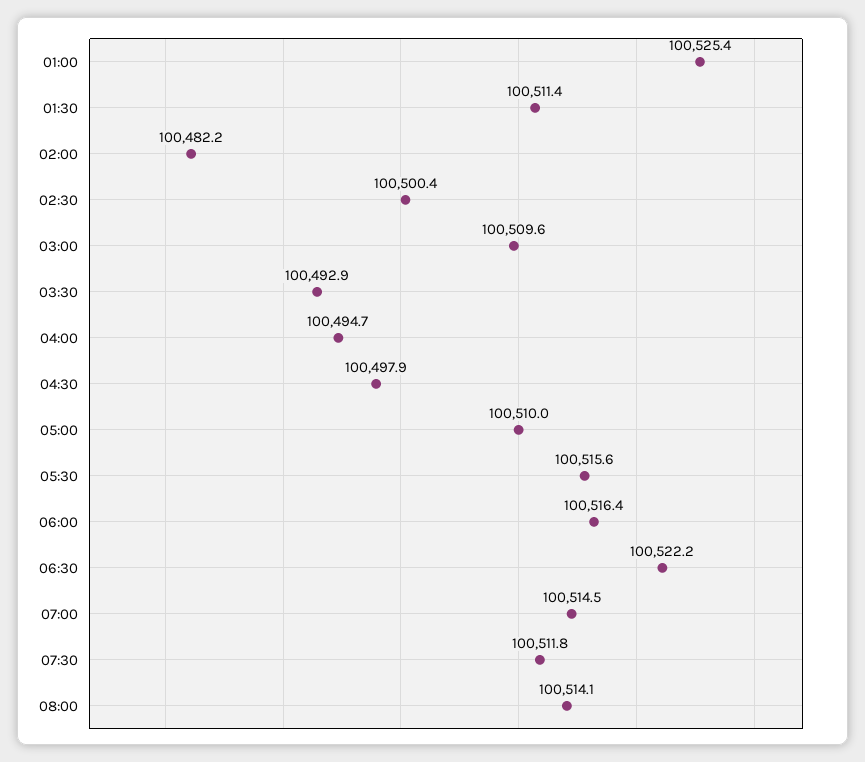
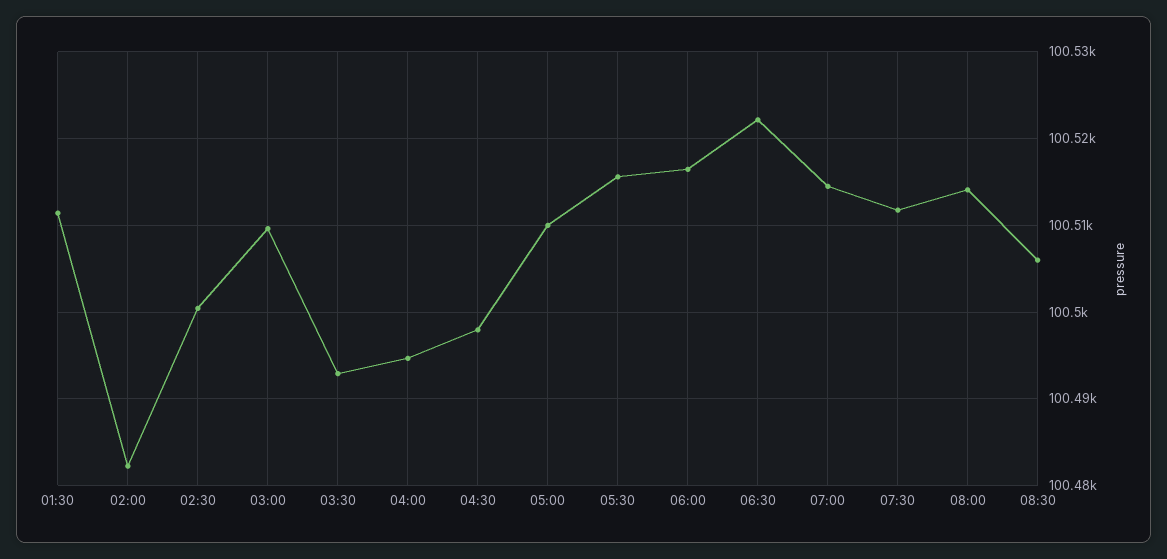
01:00: 100525.4 -> none
08:30: none -> 100506

